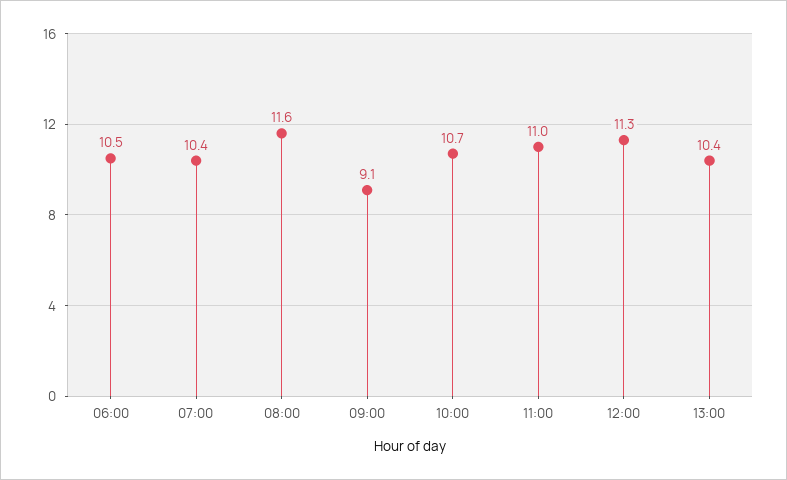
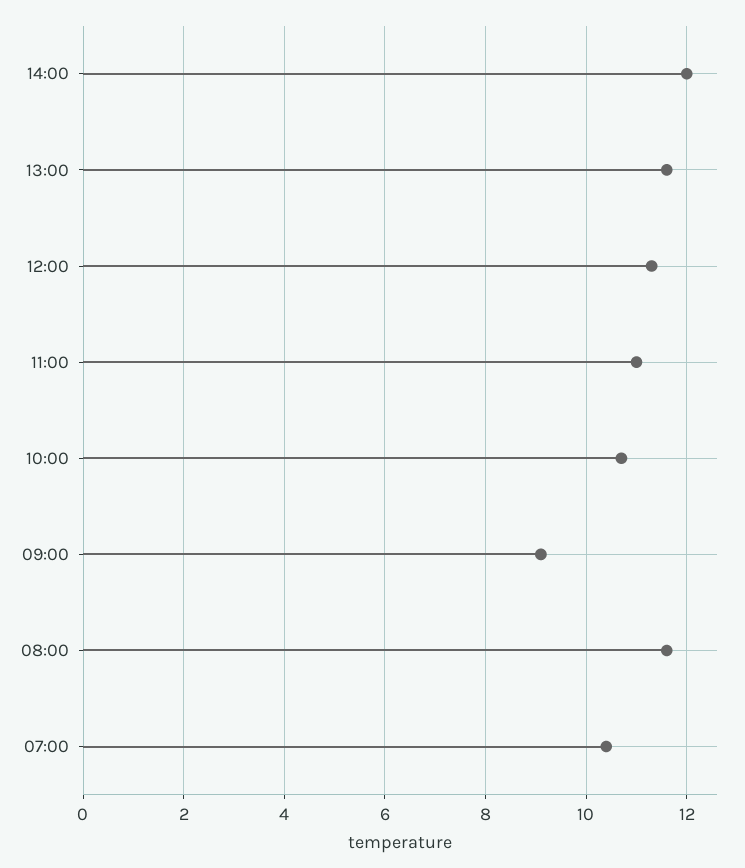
06:00: 10.5 -> none
13:00: 10.4 -> 11.5
14:00: none -> 12

